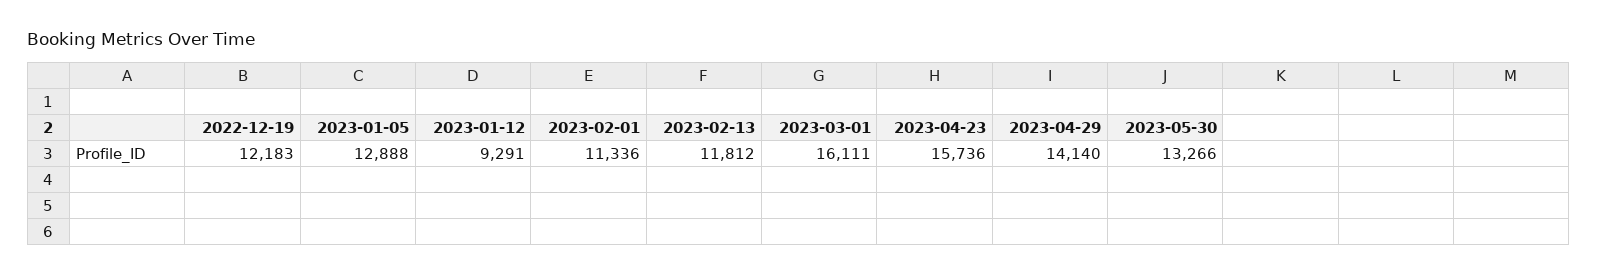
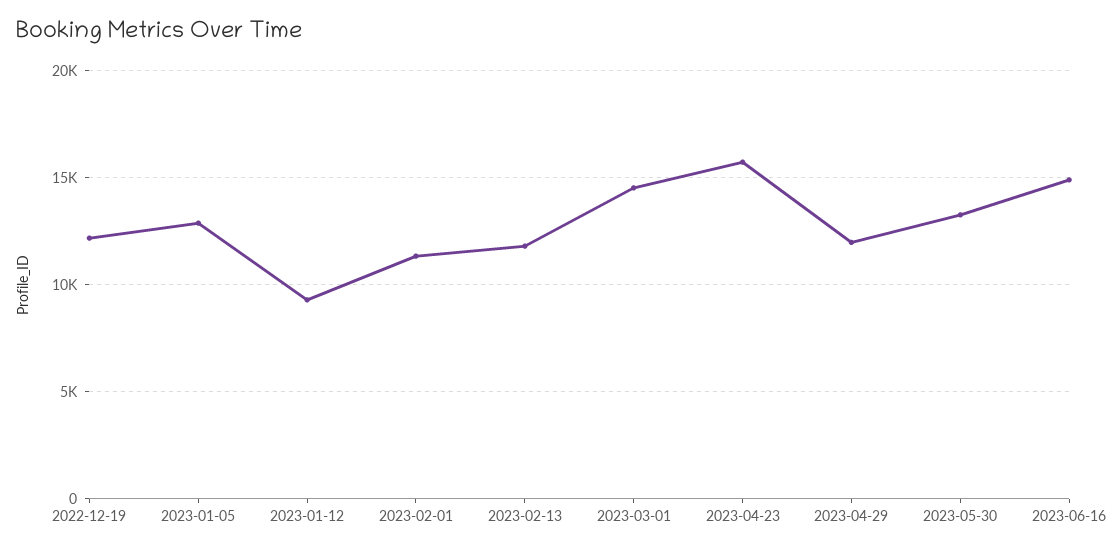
2023-03-01: 16111 -> 14500
2023-04-29: 14140 -> 12000
2023-06-16: none -> 15000

